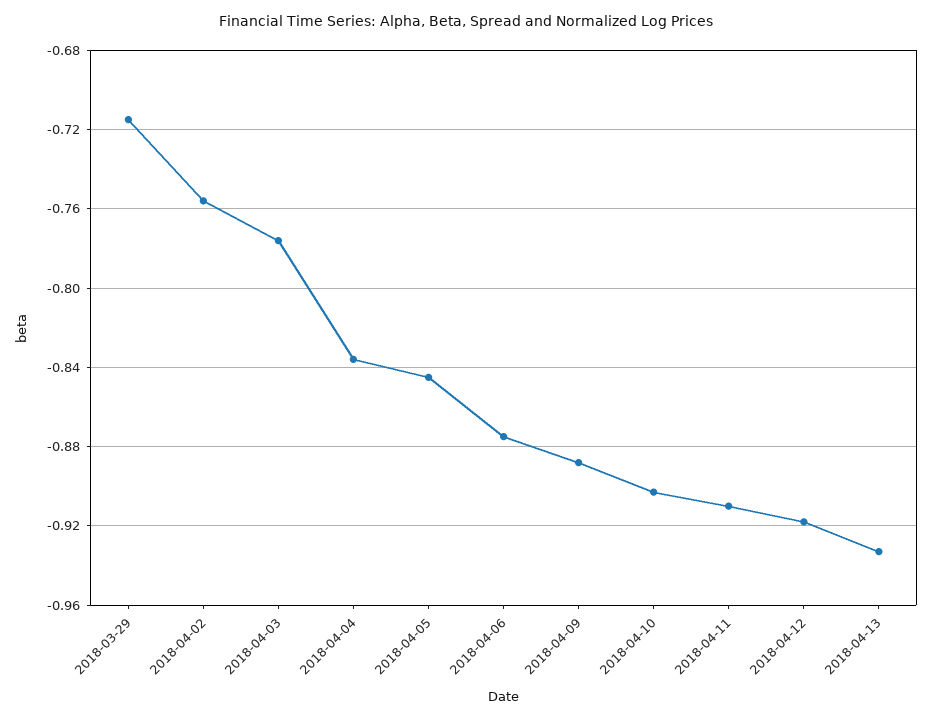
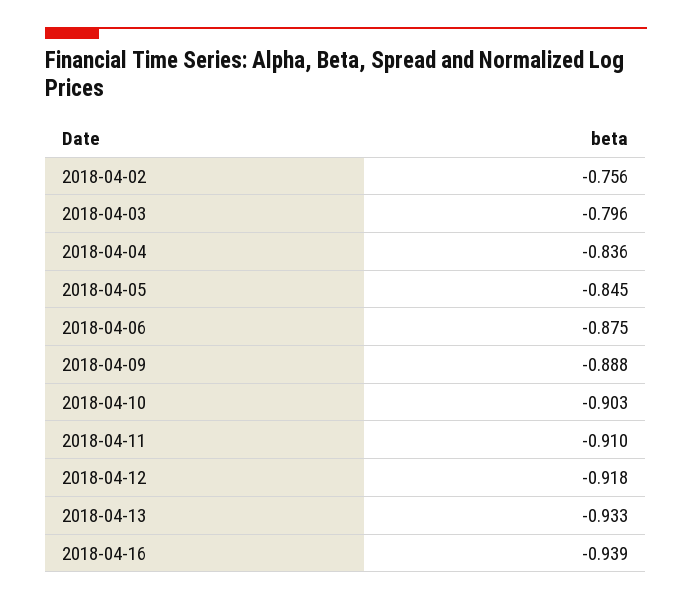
2018-03-29: -0.715 -> none
2018-04-03: -0.775 -> -0.796
2018-04-16: none -> -0.939

